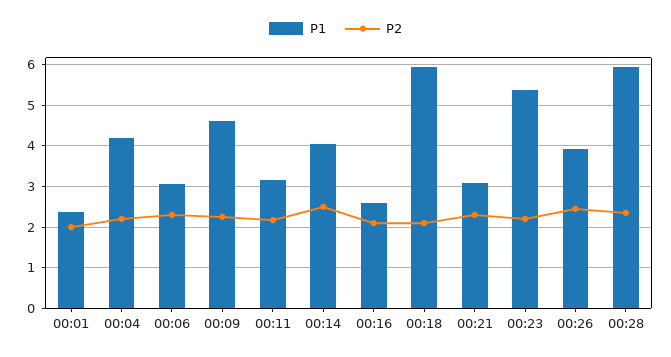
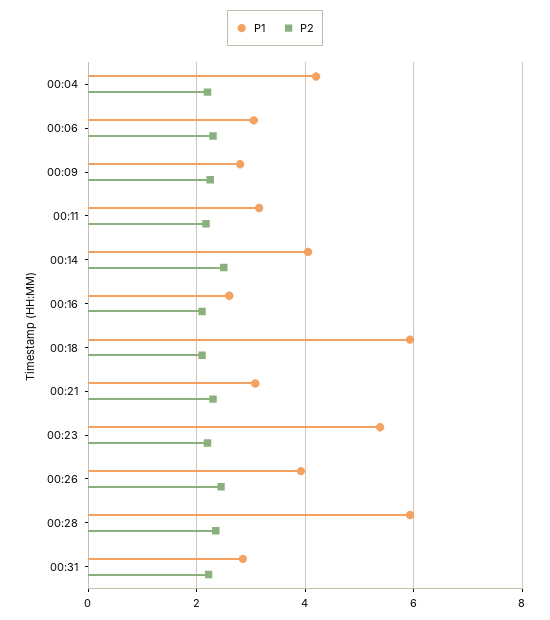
P1, 00:01: 2.4 -> none
P2, 00:01: 2 -> none
P1, 00:09: 4.6 -> 2.8
P1, 00:31: none -> 2.8
P2, 00:31: none -> 2.2

